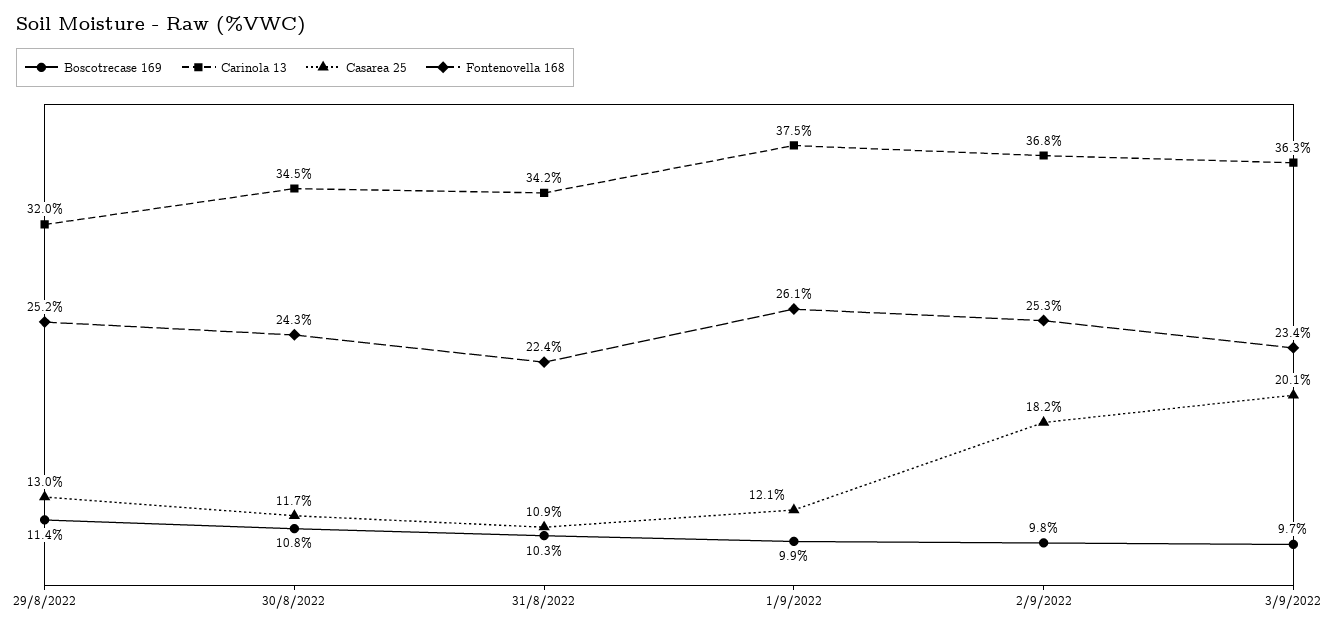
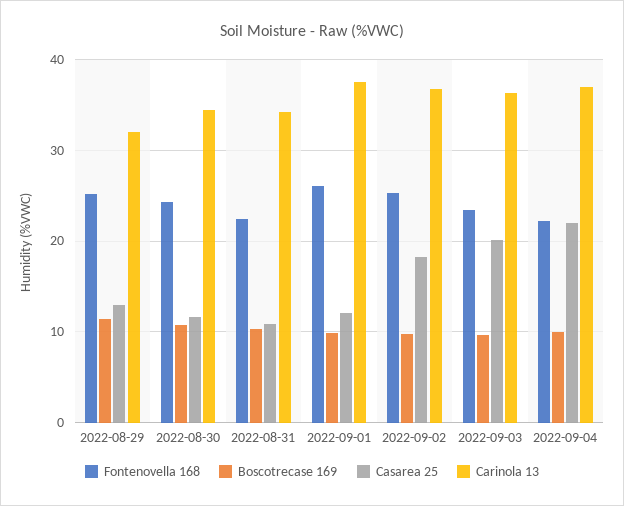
Fontenovella 168, 2022-09-04: none -> 22
Boscotrecase 169, 2022-09-04: none -> 10
Casarea 25, 2022-09-04: none -> 22
Carinola 13, 2022-09-04: none -> 37

